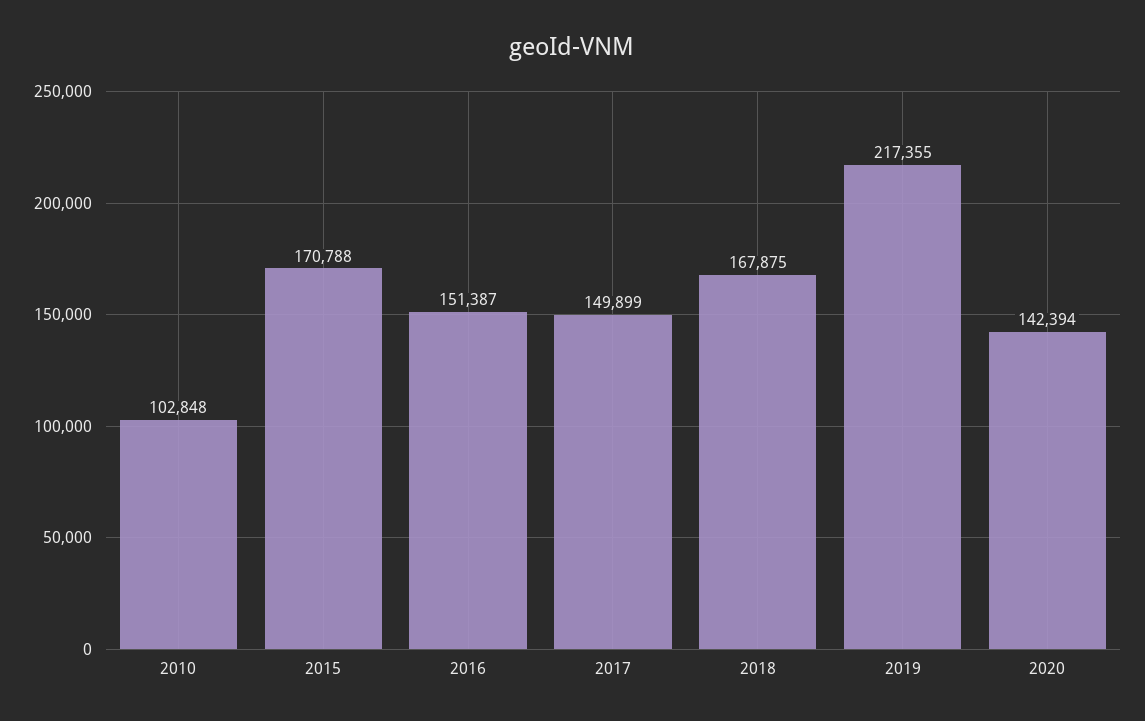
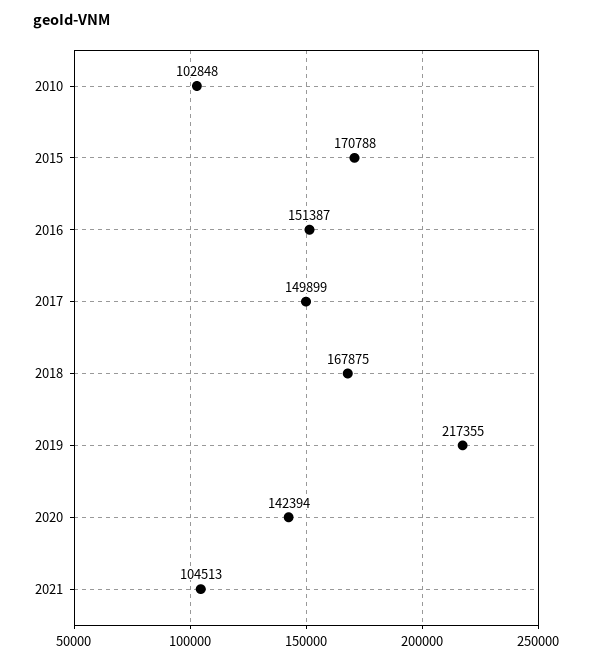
2021: none -> 104513

